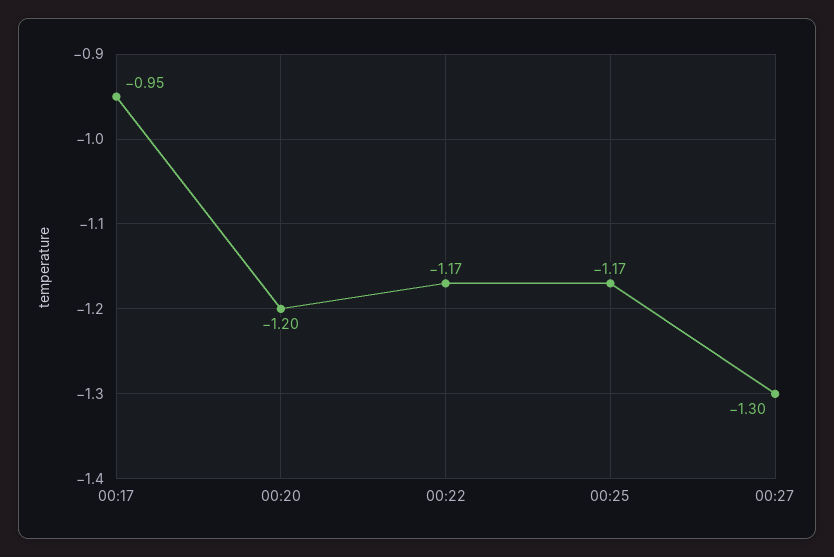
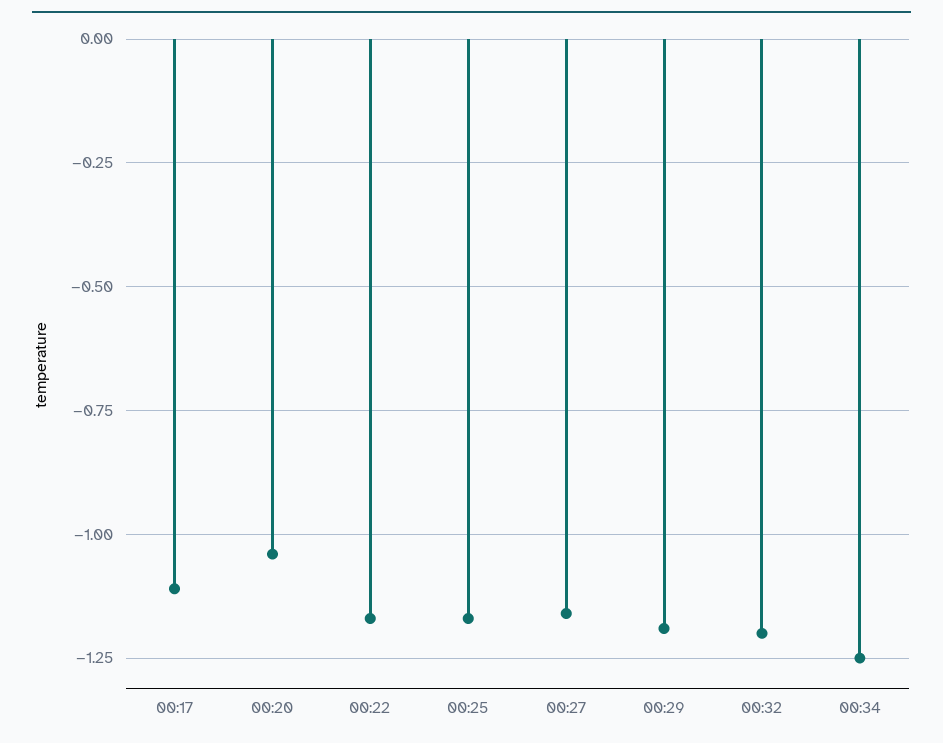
00:17: -0.95 -> -1.1
00:20: -1.2 -> -1.05
00:27: -1.3 -> -1.15
00:29: none -> -1.2
00:32: none -> -1.2
00:34: none -> -1.25

